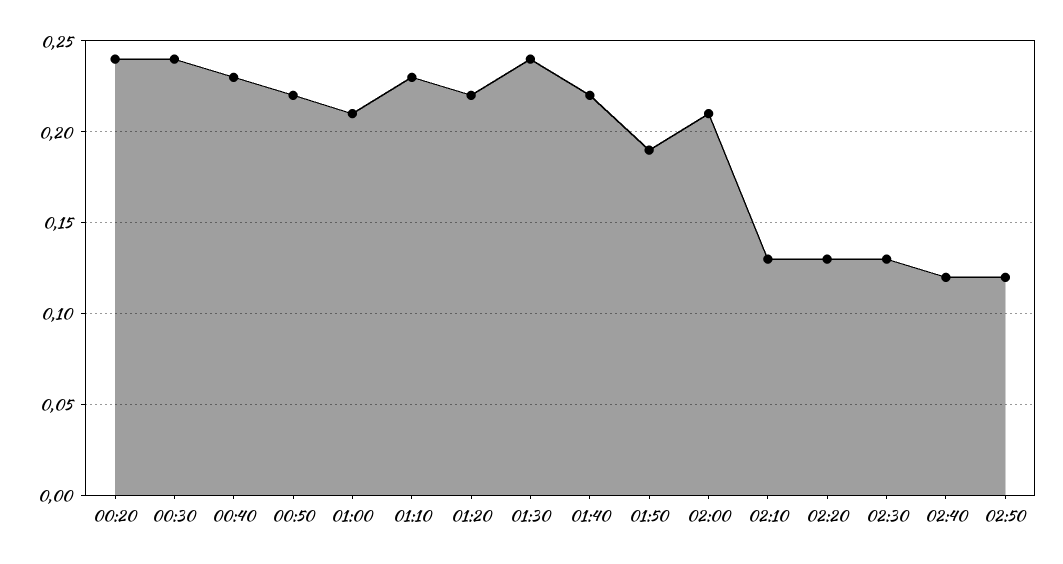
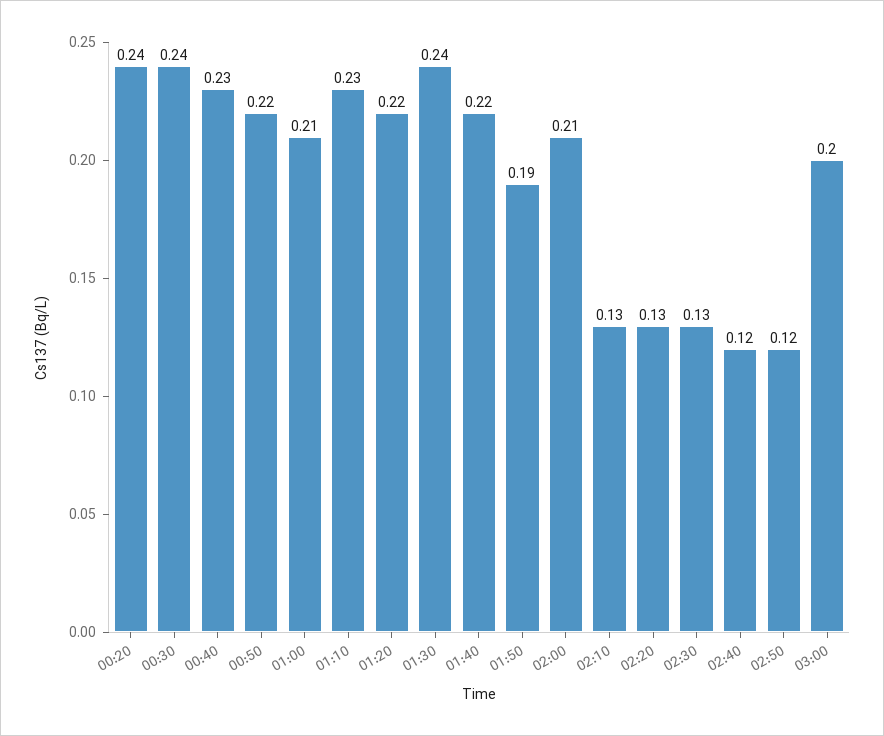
03:00: none -> 0.2

